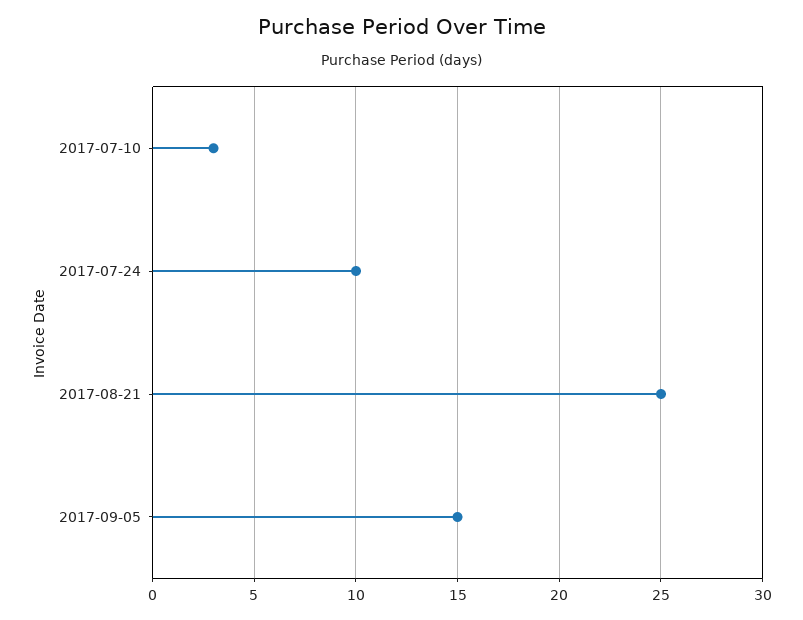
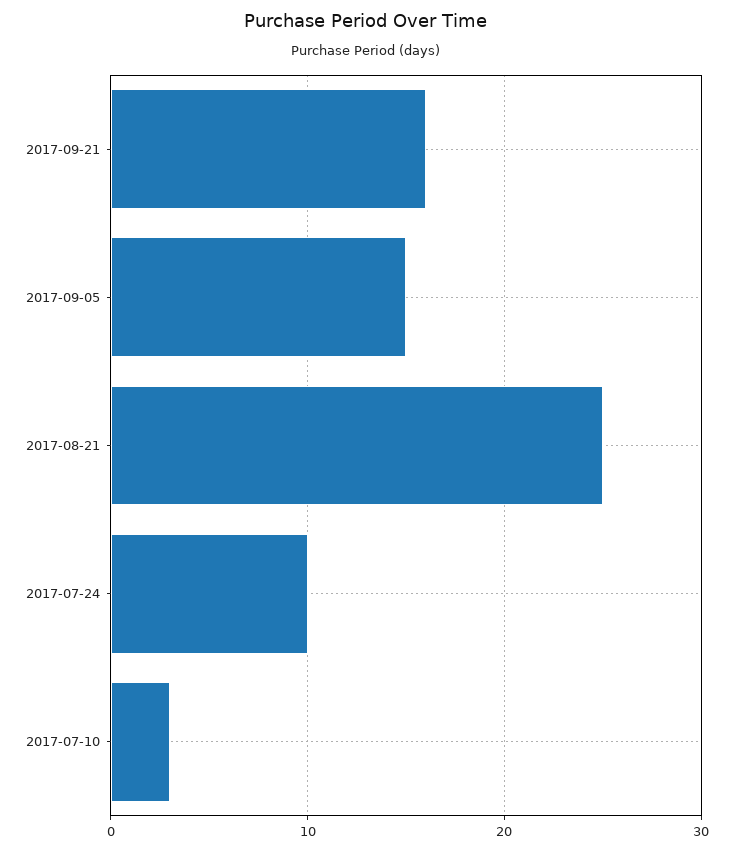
2017-09-21: none -> 16

